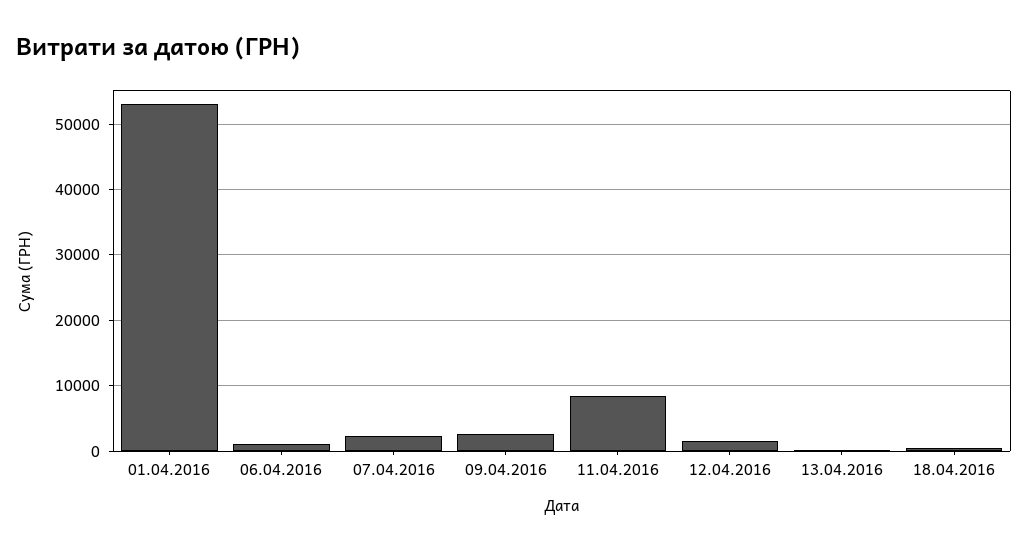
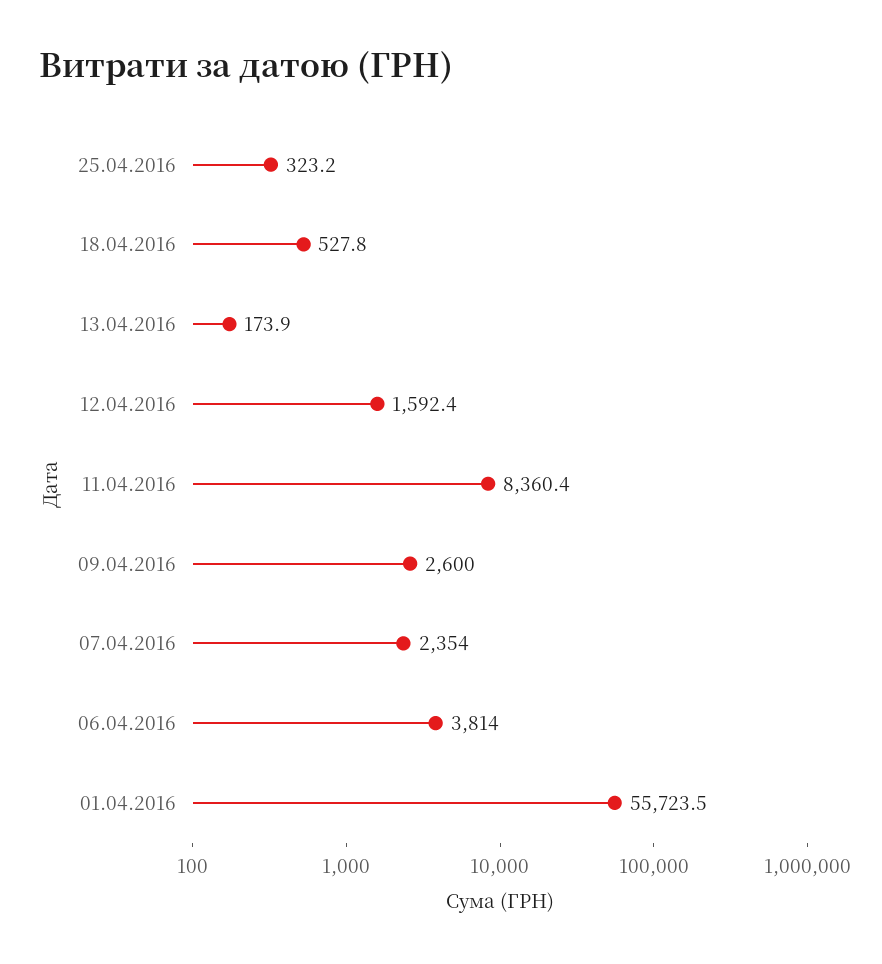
01.04.2016: 53000 -> 55723.5
06.04.2016: 1000 -> 3814
25.04.2016: none -> 323.2

